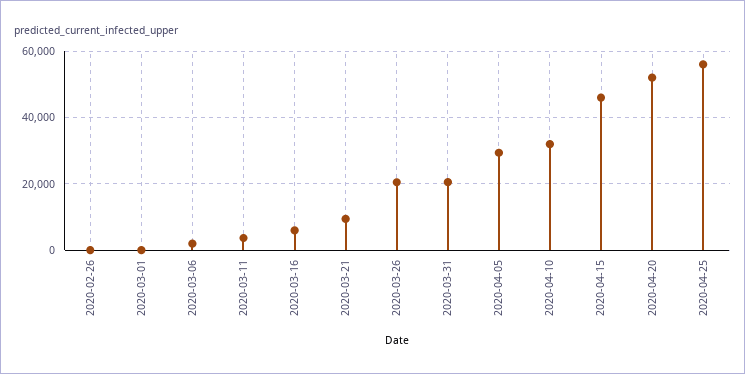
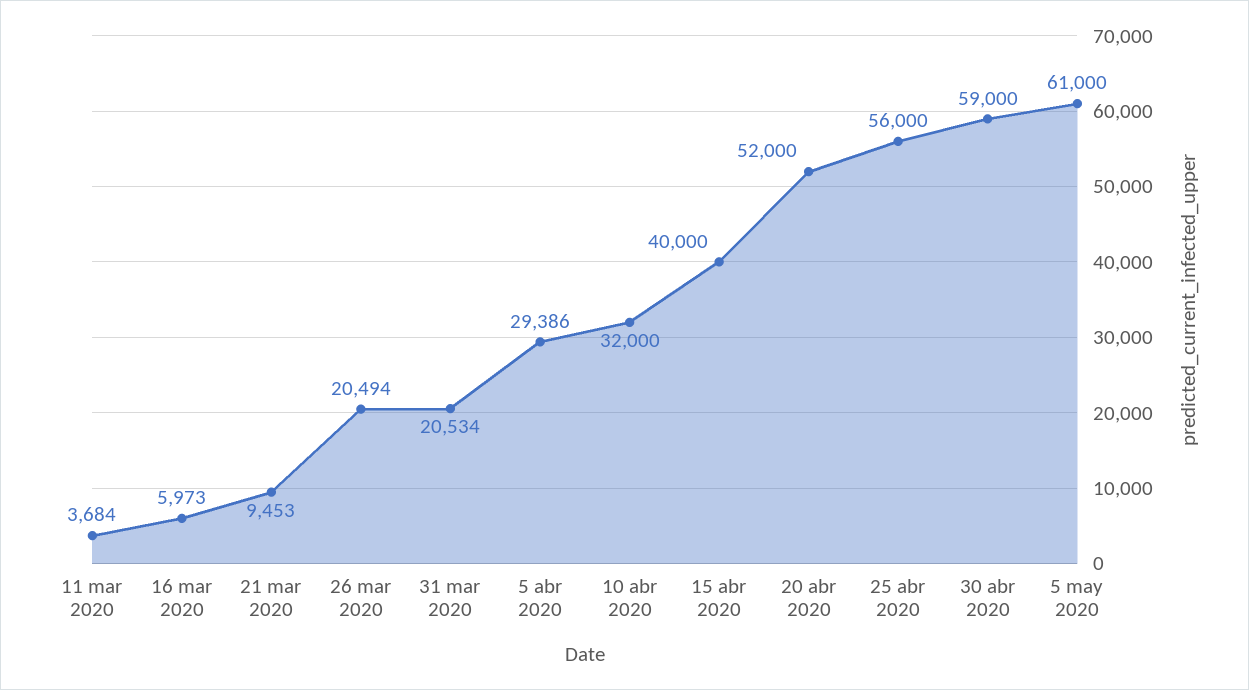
2020-02-26: 0 -> none
2020-03-01: 0 -> none
2020-03-06: 2000 -> none
2020-04-15: 46000 -> 40000
30 abr 2020: none -> 59000
5 may 2020: none -> 61000

